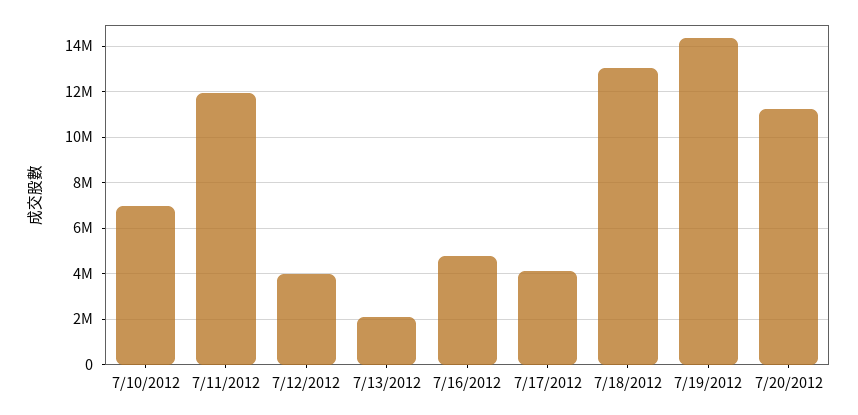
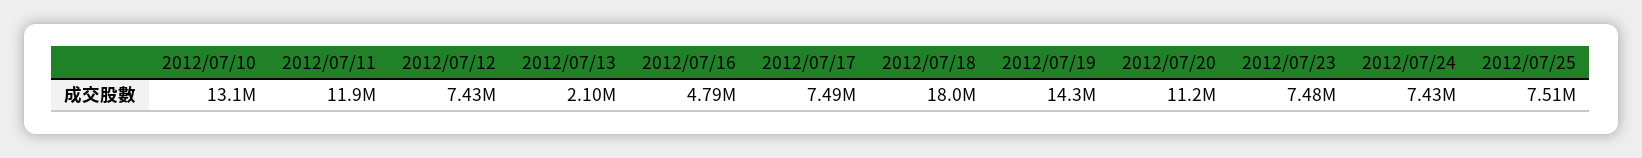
7/10/2012: 7000000 -> 13100000
7/12/2012: 4000000 -> 7430000
7/17/2012: 4000000 -> 7490000
7/18/2012: 13000000 -> 18000000
2012/07/23: none -> 7480000
2012/07/24: none -> 7430000
2012/07/25: none -> 7510000

